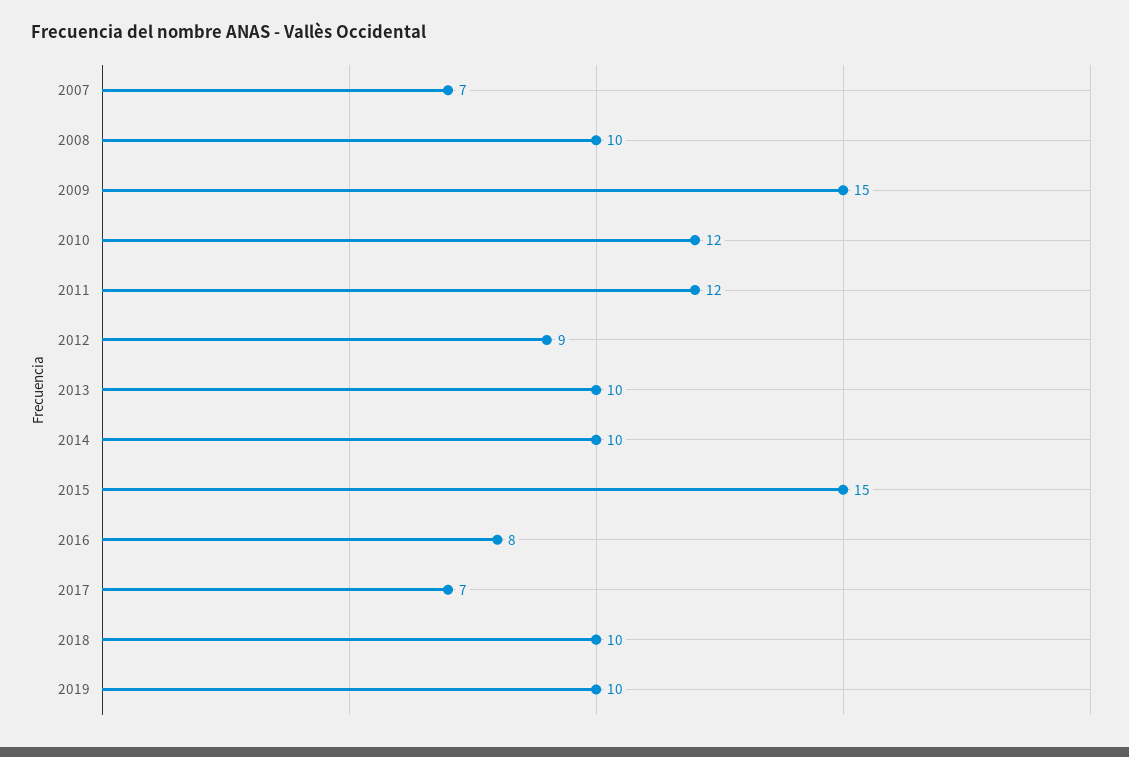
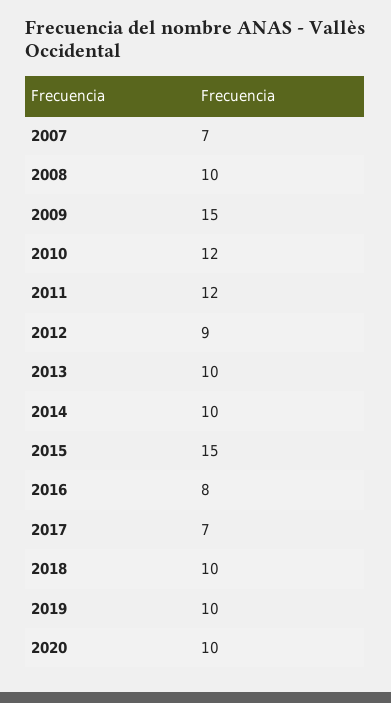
2020: none -> 10

